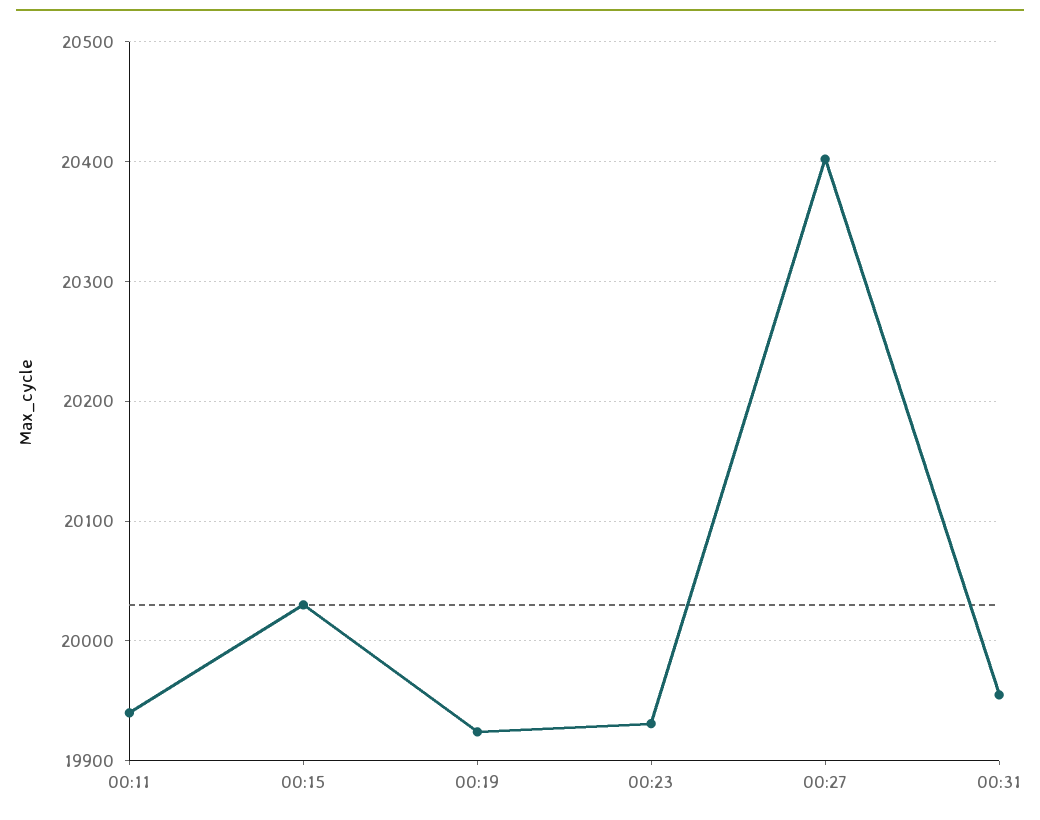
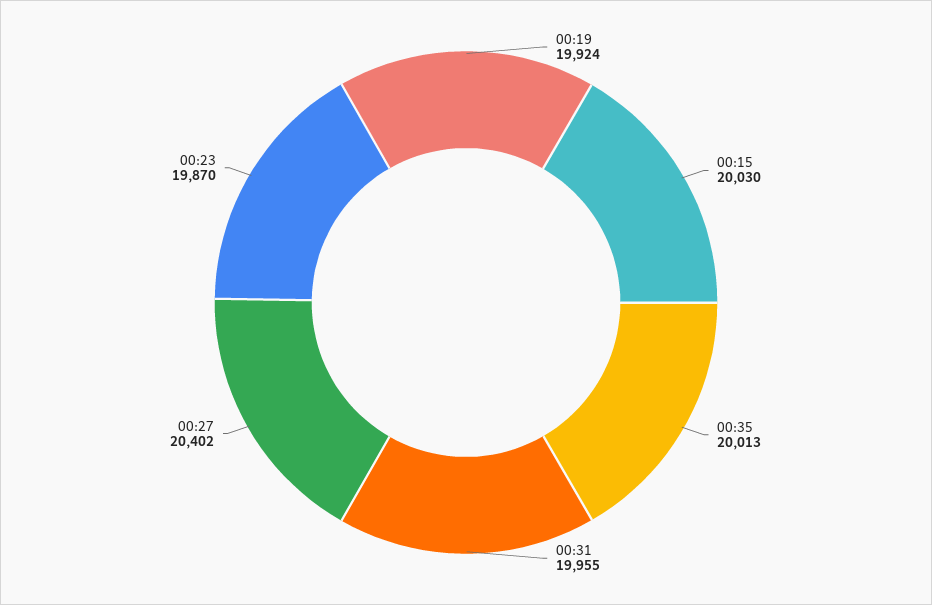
00:11: 19940 -> none
00:23: 19930 -> 19870
00:35: none -> 20013

